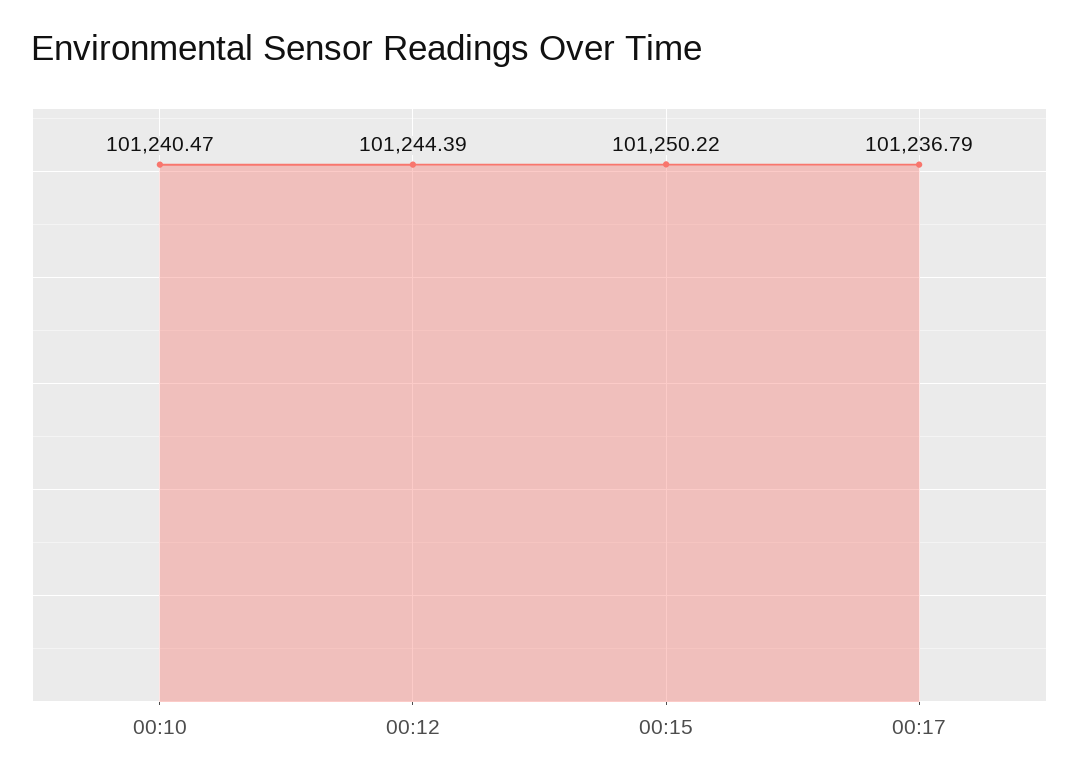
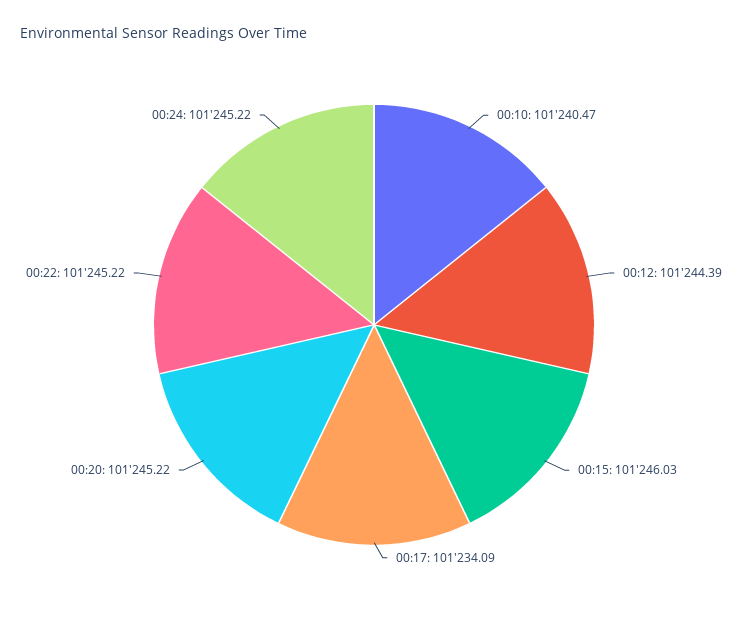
00:15: 101250.22 -> 101246.03
00:17: 101236.79 -> 101234.09
00:20: none -> 101245.22
00:22: none -> 101245.22
00:24: none -> 101245.22

